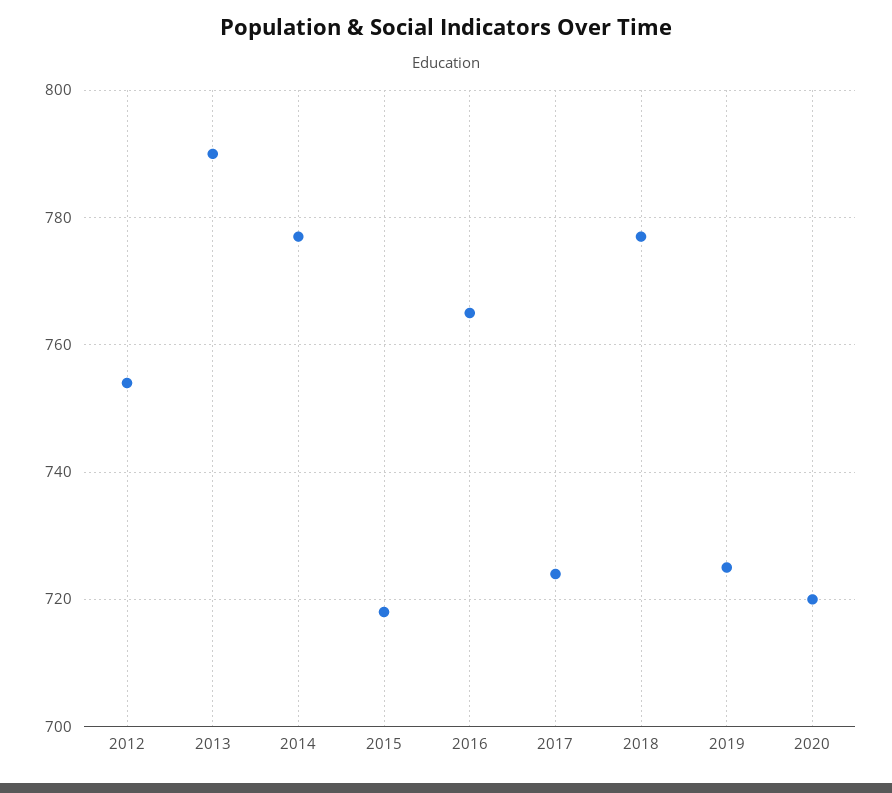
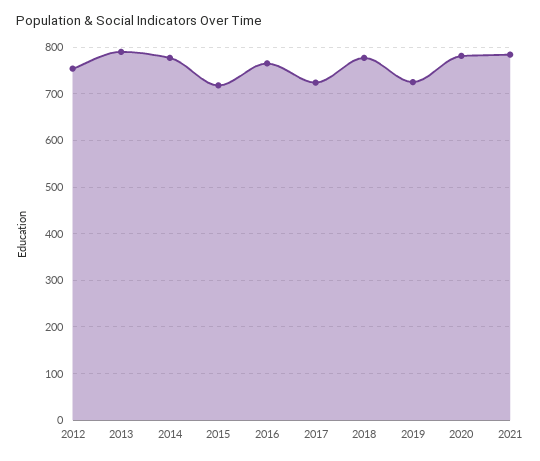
2020: 720 -> 780
2021: none -> 780

